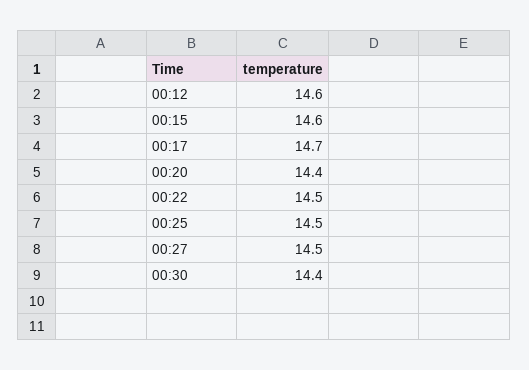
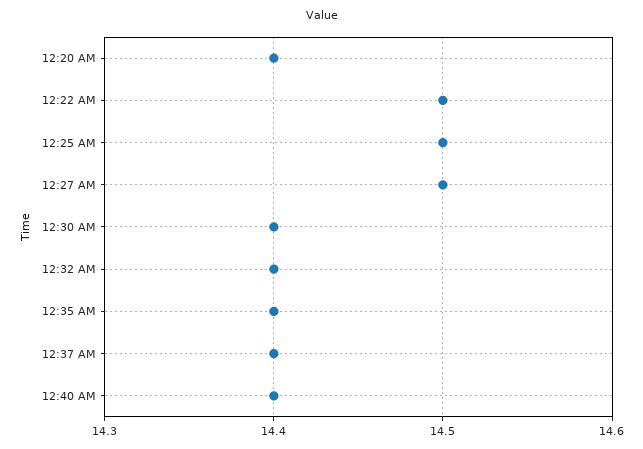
00:12: 14.6 -> none
00:15: 14.6 -> none
00:17: 14.7 -> none
12:32 AM: none -> 14.4
12:35 AM: none -> 14.4
12:37 AM: none -> 14.4
12:40 AM: none -> 14.4

